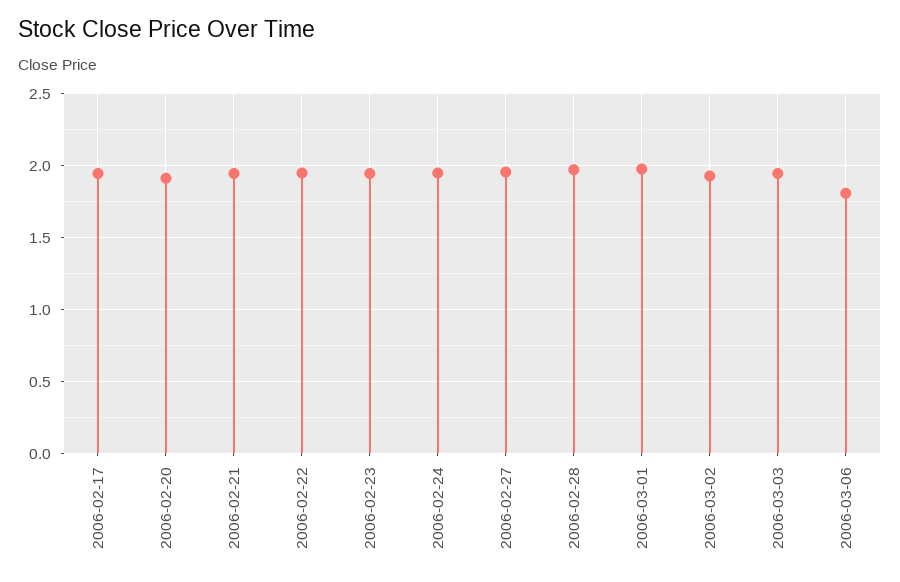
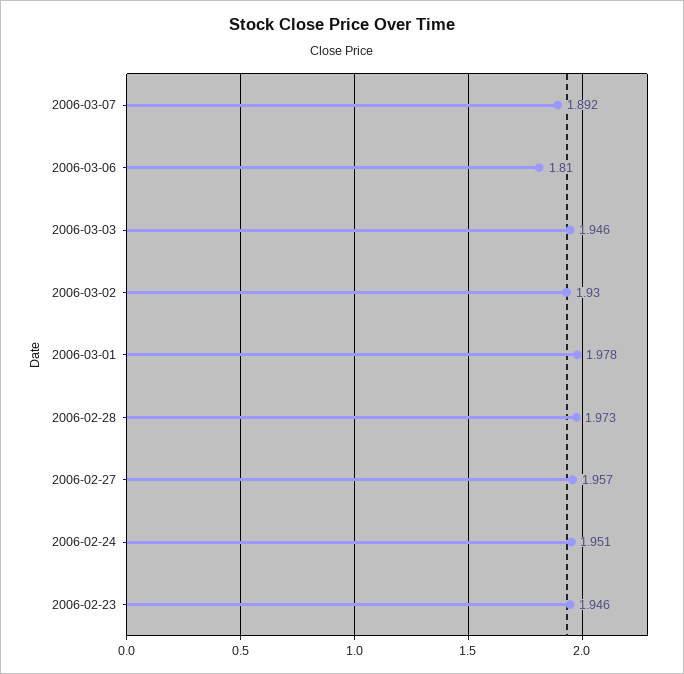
2006-02-17: 1.95 -> none
2006-02-20: 1.9 -> none
2006-02-21: 1.95 -> none
2006-02-22: 1.95 -> none
2006-03-07: none -> 1.892

